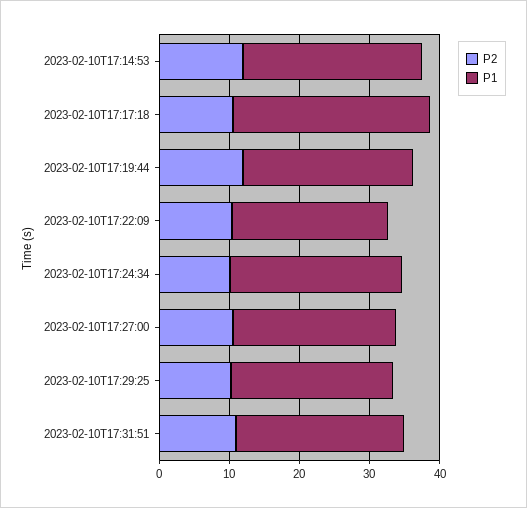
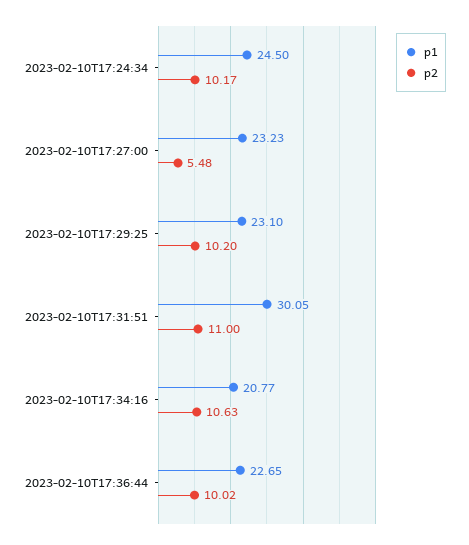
P2, 2023-02-10T17:14:53: 12 -> none
P1, 2023-02-10T17:14:53: 26 -> none
P2, 2023-02-10T17:17:18: 10 -> none
P1, 2023-02-10T17:17:18: 28 -> none
P2, 2023-02-10T17:19:44: 12 -> none
P1, 2023-02-10T17:19:44: 24 -> none
P2, 2023-02-10T17:22:09: 10 -> none
P1, 2023-02-10T17:22:09: 22 -> none
P2, 2023-02-10T17:27:00: 10 -> 5.48
P1, 2023-02-10T17:31:51: 24 -> 30.05
P1, 2023-02-10T17:34:16: none -> 20.77
P2, 2023-02-10T17:34:16: none -> 10.63
P1, 2023-02-10T17:36:44: none -> 22.65
P2, 2023-02-10T17:36:44: none -> 10.02

